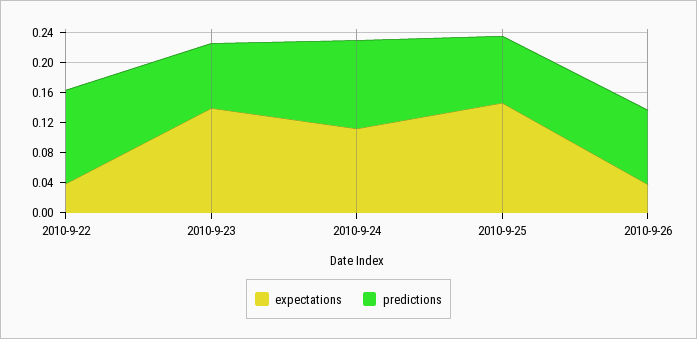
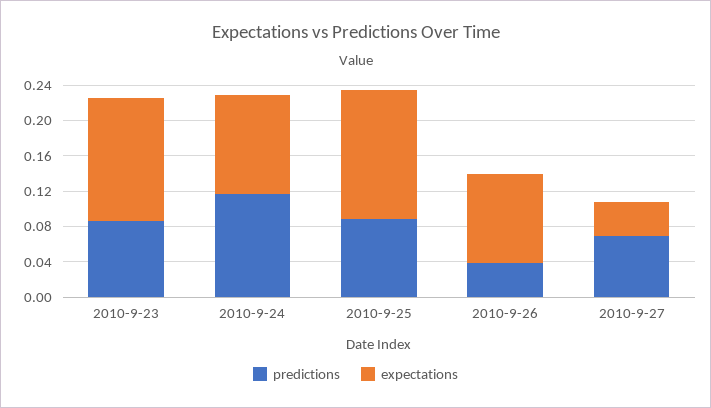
expectations, 2010-9-22: 0.04 -> none
predictions, 2010-9-22: 0.12 -> none
expectations, 2010-9-26: 0.04 -> 0.1
predictions, 2010-9-26: 0.1 -> 0.04
predictions, 2010-9-27: none -> 0.07
expectations, 2010-9-27: none -> 0.04

